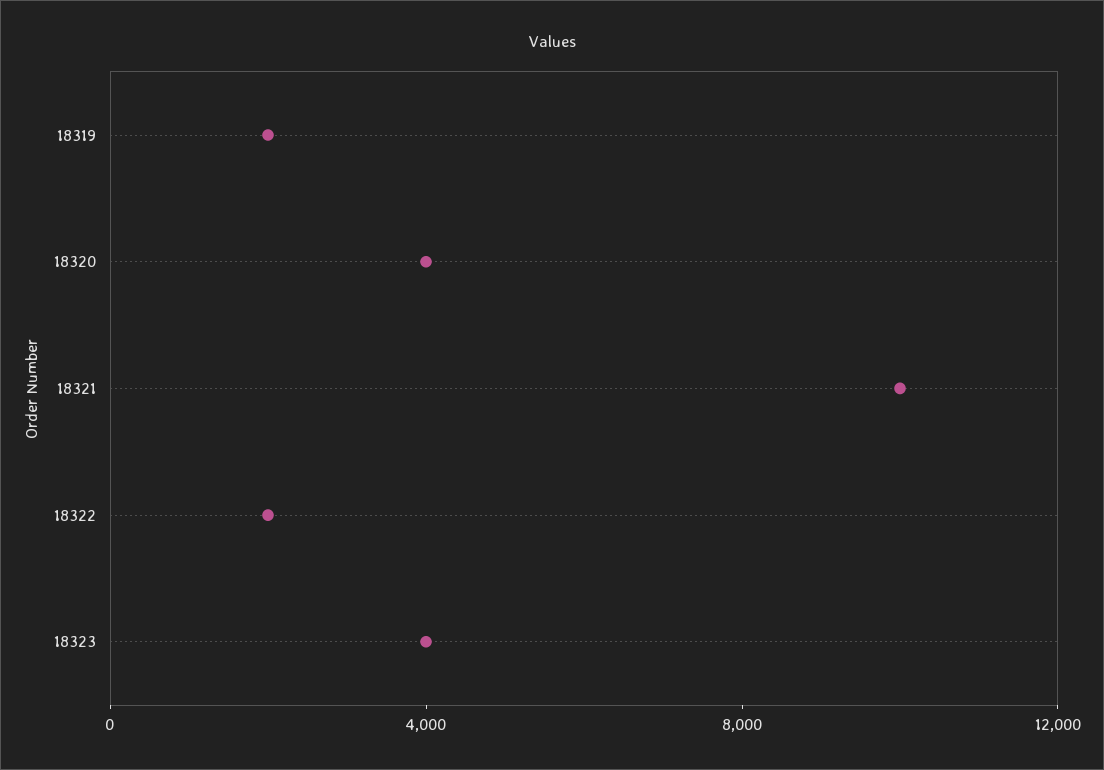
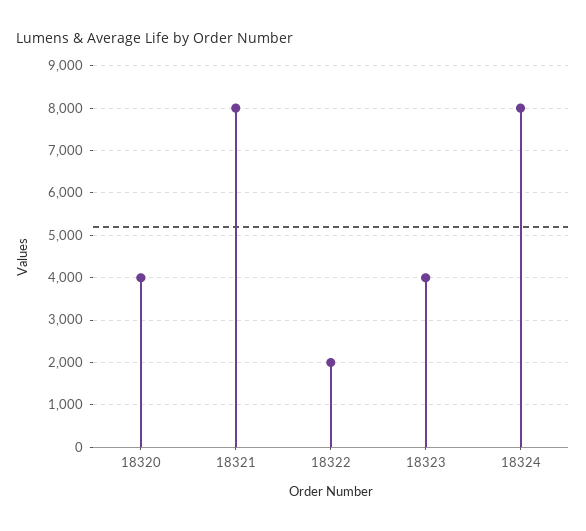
18319: 2000 -> none
18321: 10000 -> 8000
18324: none -> 8000

